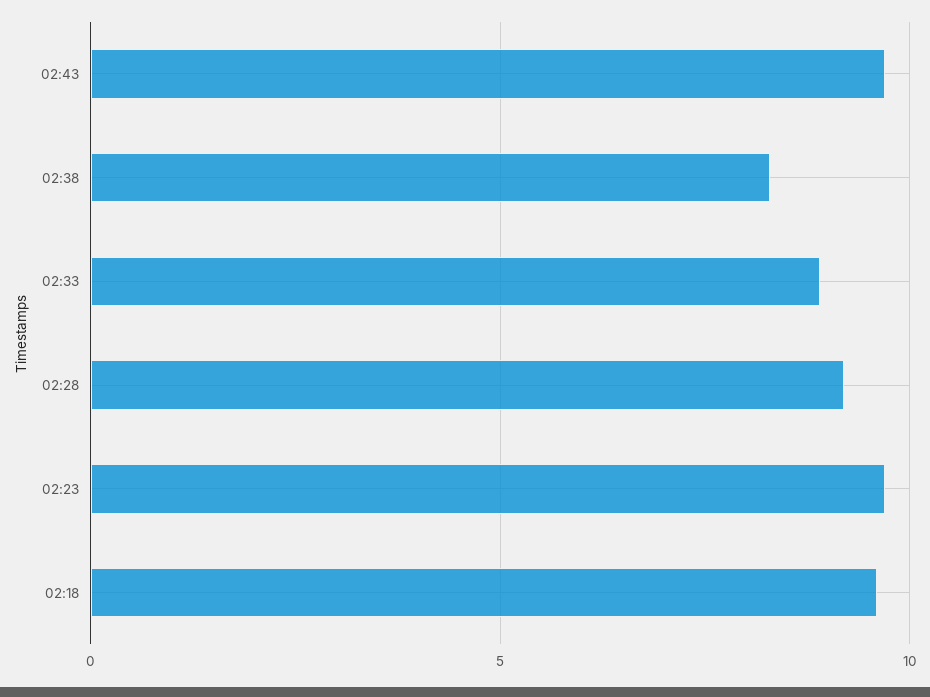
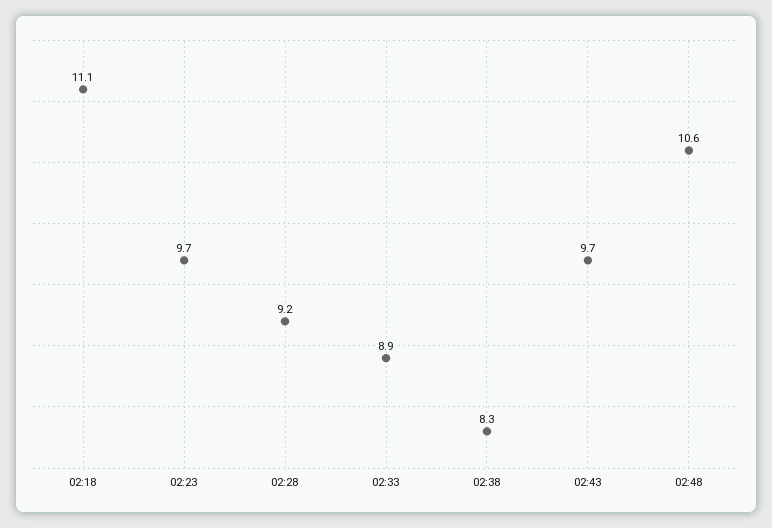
02:18: 9.5 -> 11.1
02:48: none -> 10.6

